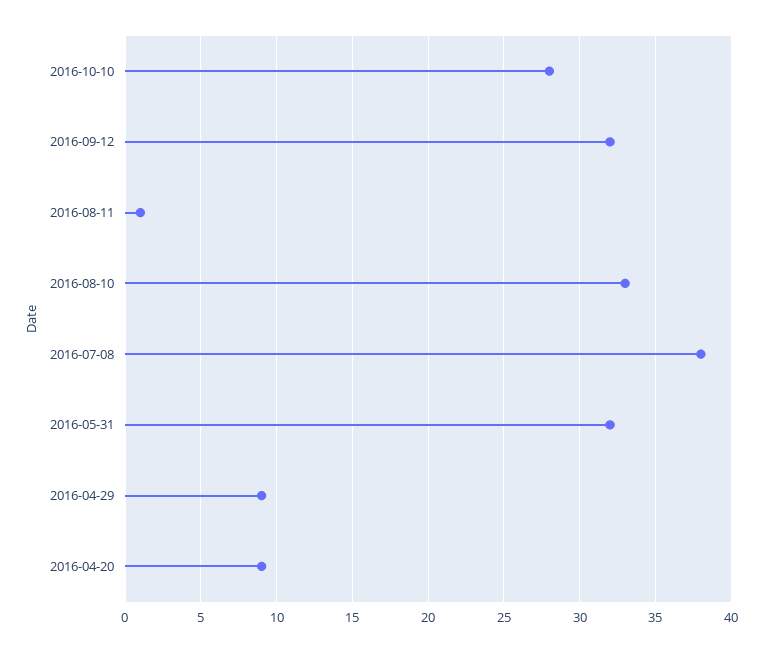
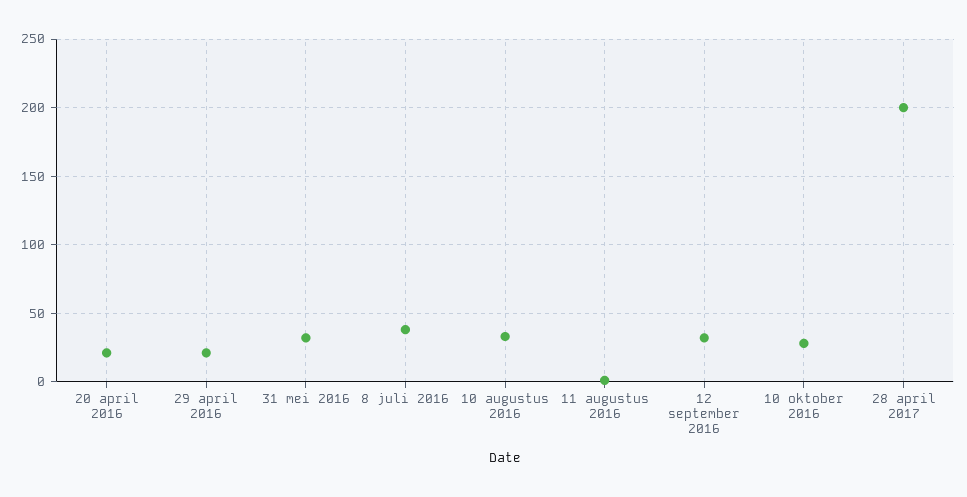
2016-04-29: 9 -> 20
2016-04-20: 9 -> 20
28 april 2017: none -> 200

